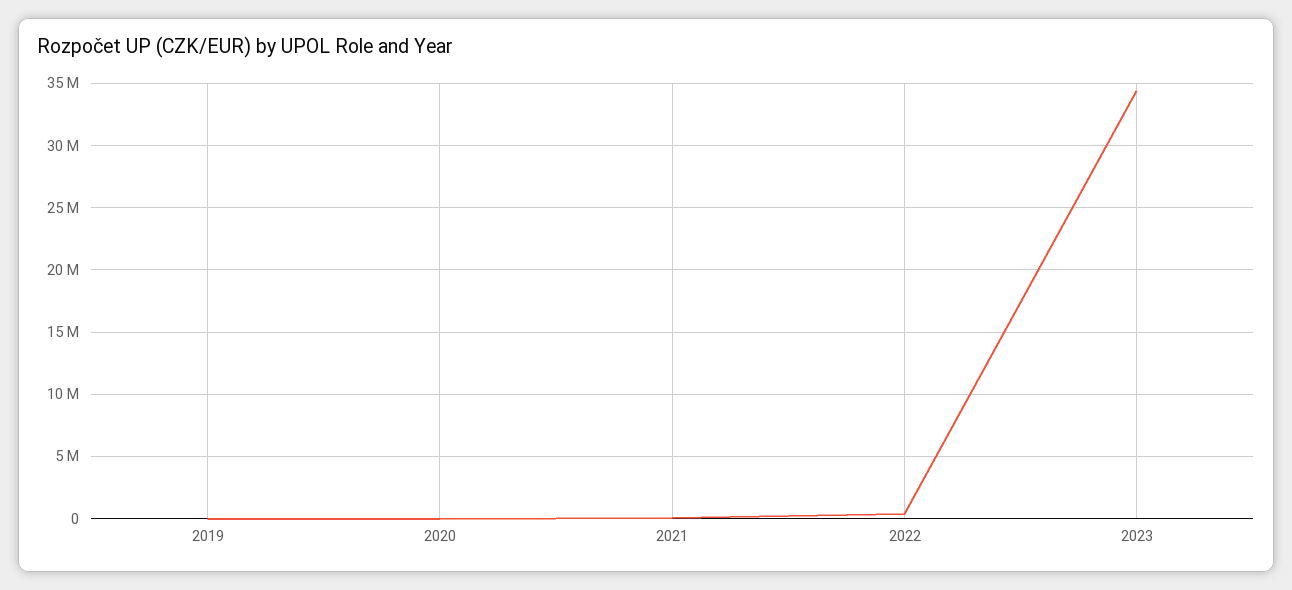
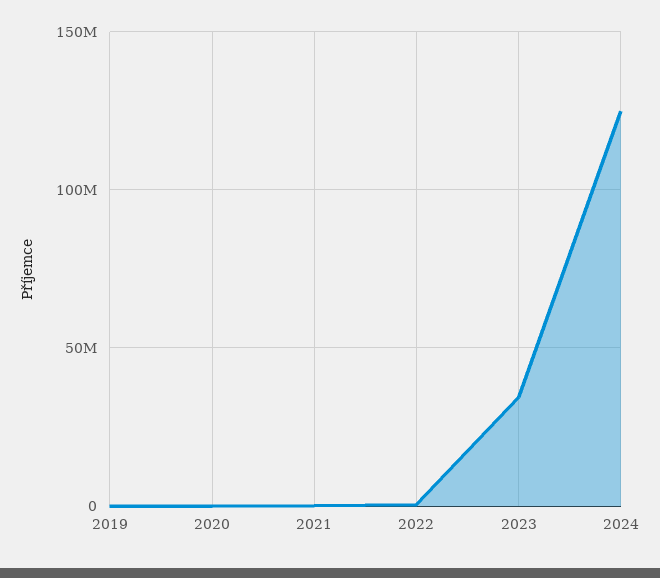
2024: none -> 125000000

